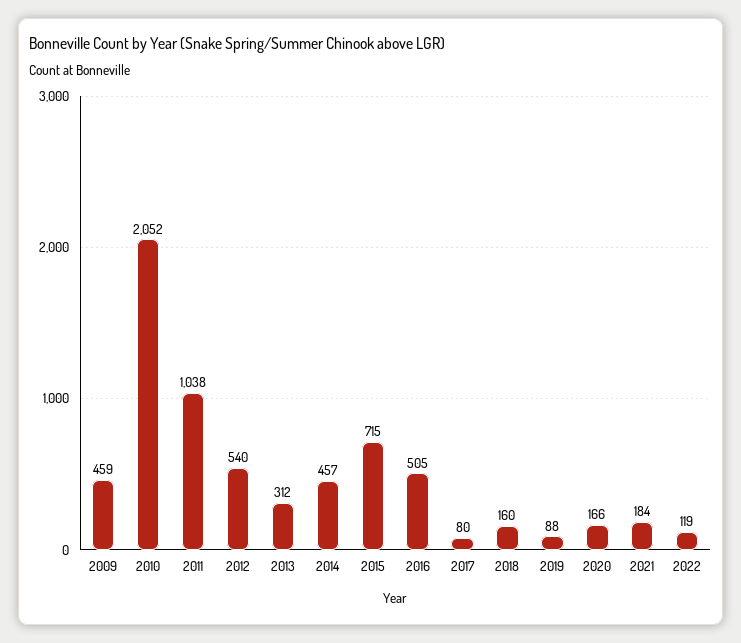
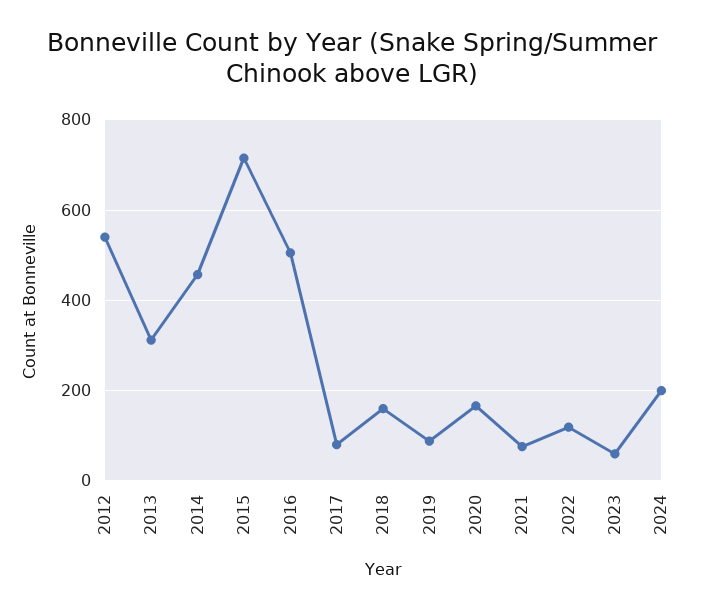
2009: 459 -> none
2010: 2052 -> none
2011: 1038 -> none
2021: 184 -> 80
2023: none -> 60
2024: none -> 200

